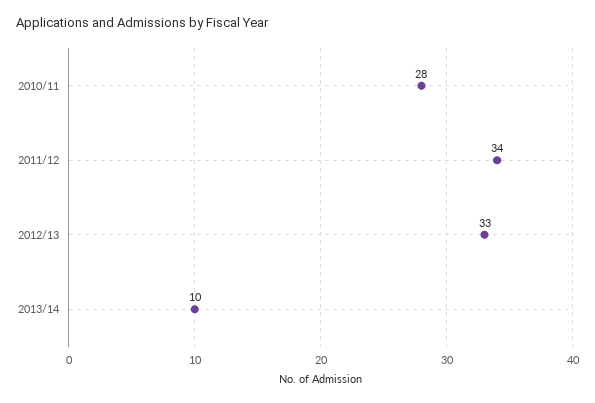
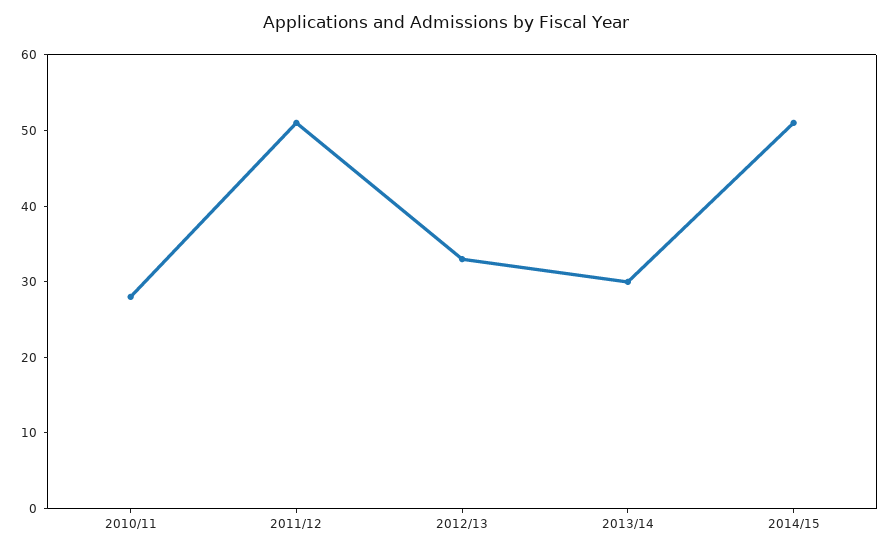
2011/12: 34 -> 50
2013/14: 10 -> 30
2014/15: none -> 50

